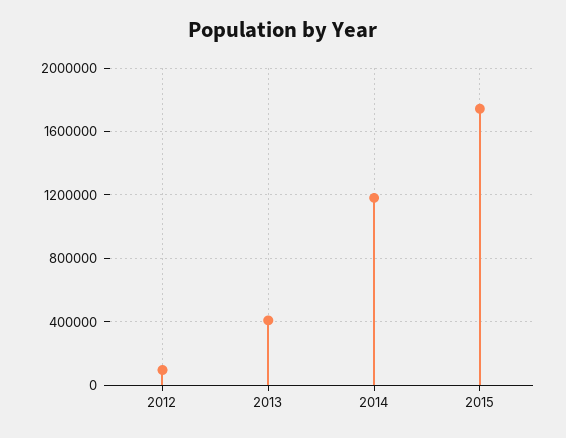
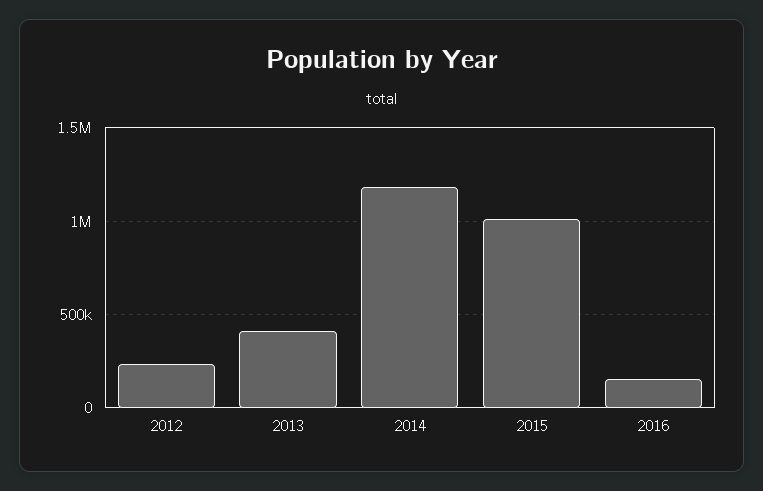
2012: 100000 -> 250000
2015: 1750000 -> 1000000
2016: none -> 150000

